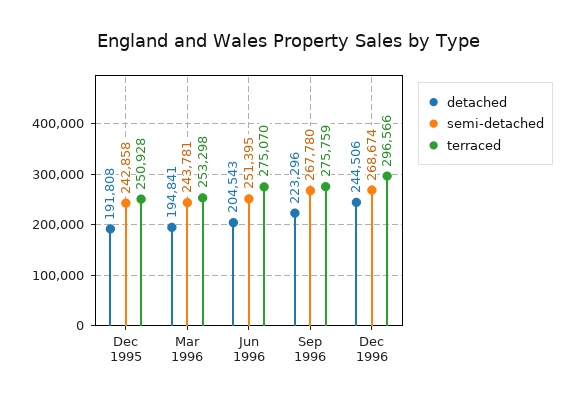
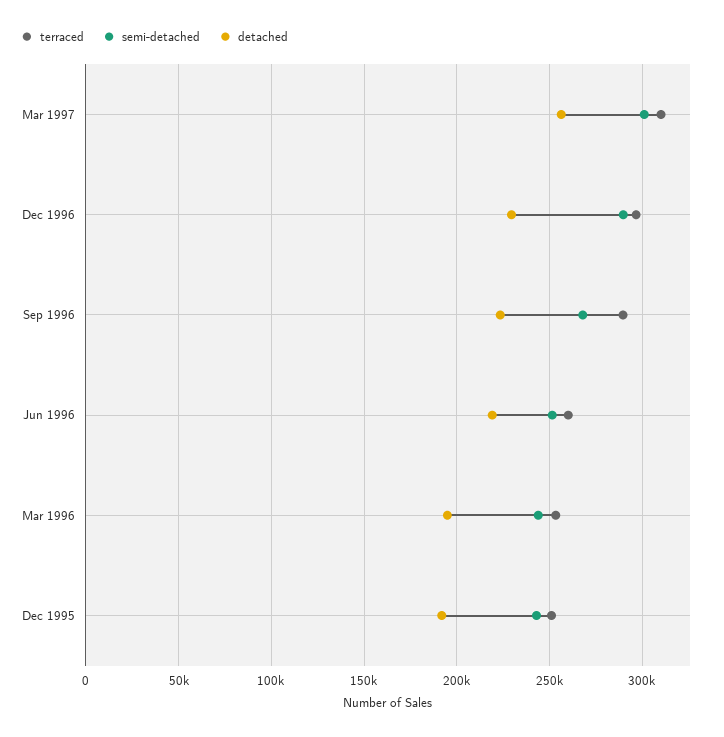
detached, Jun 1996: 204543 -> 220000
terraced, Jun 1996: 275070 -> 260000
terraced, Sep 1996: 275759 -> 290000
detached, Dec 1996: 244506 -> 230000
semi-detached, Dec 1996: 268674 -> 290000
terraced, Mar 1997: none -> 310000
semi-detached, Mar 1997: none -> 300000
detached, Mar 1997: none -> 255000

